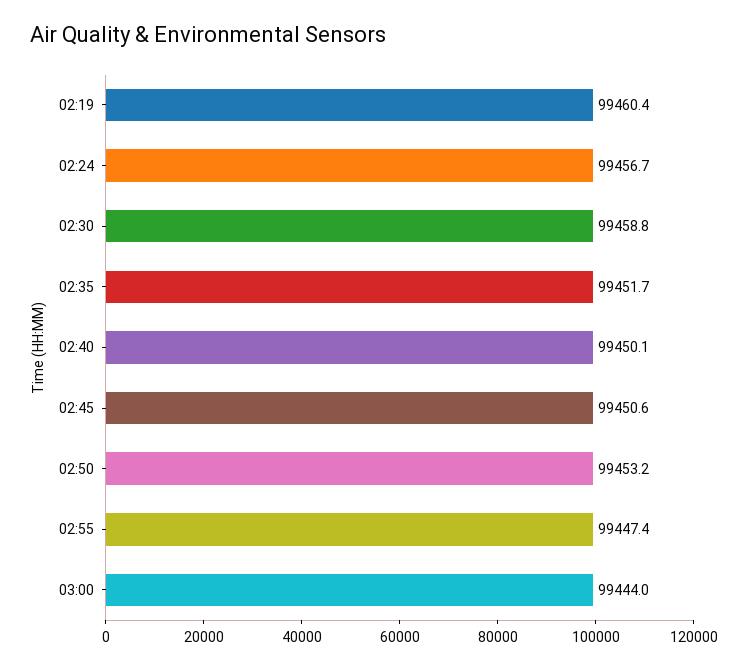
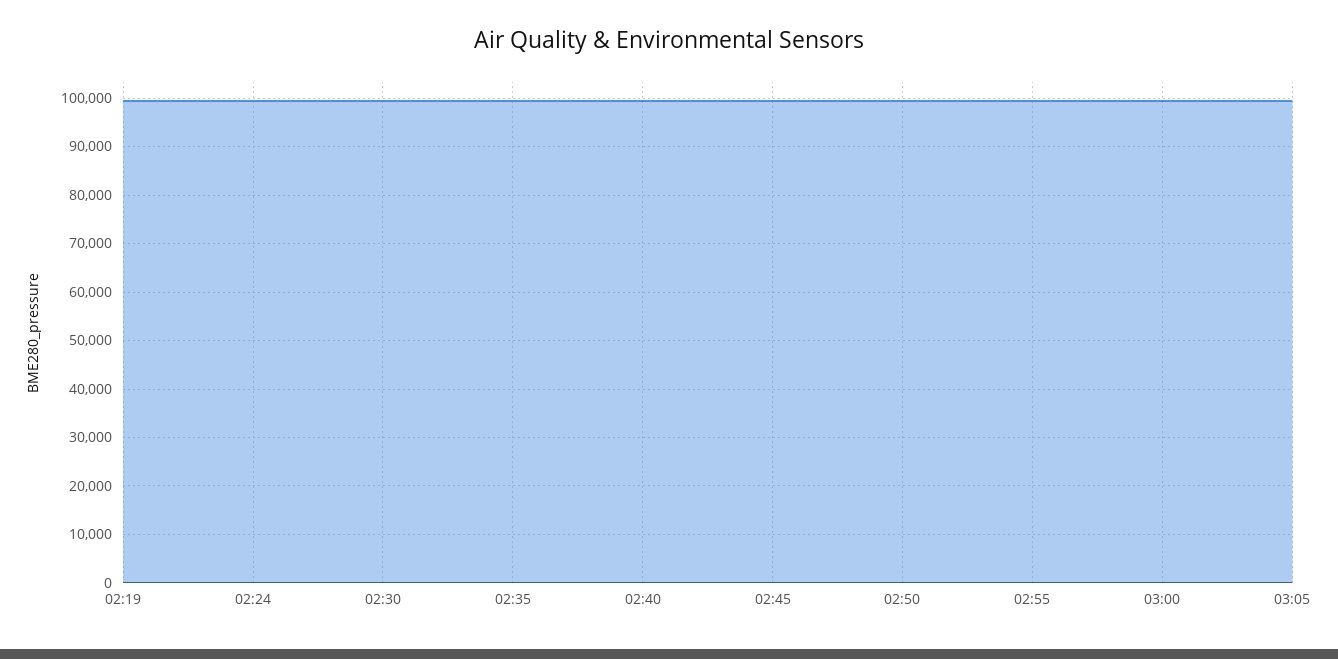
03:05: none -> 100000

